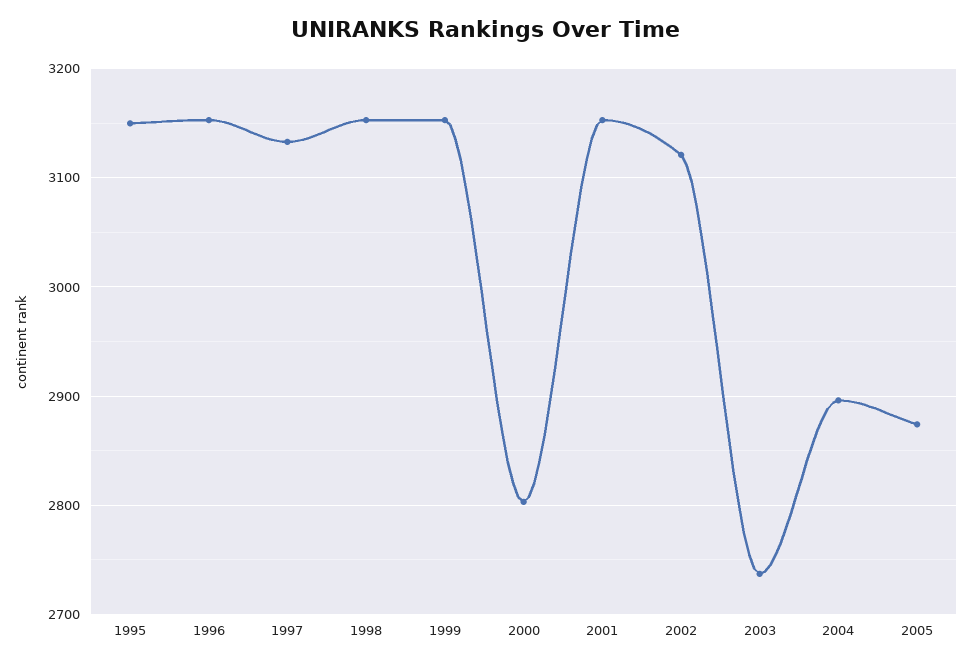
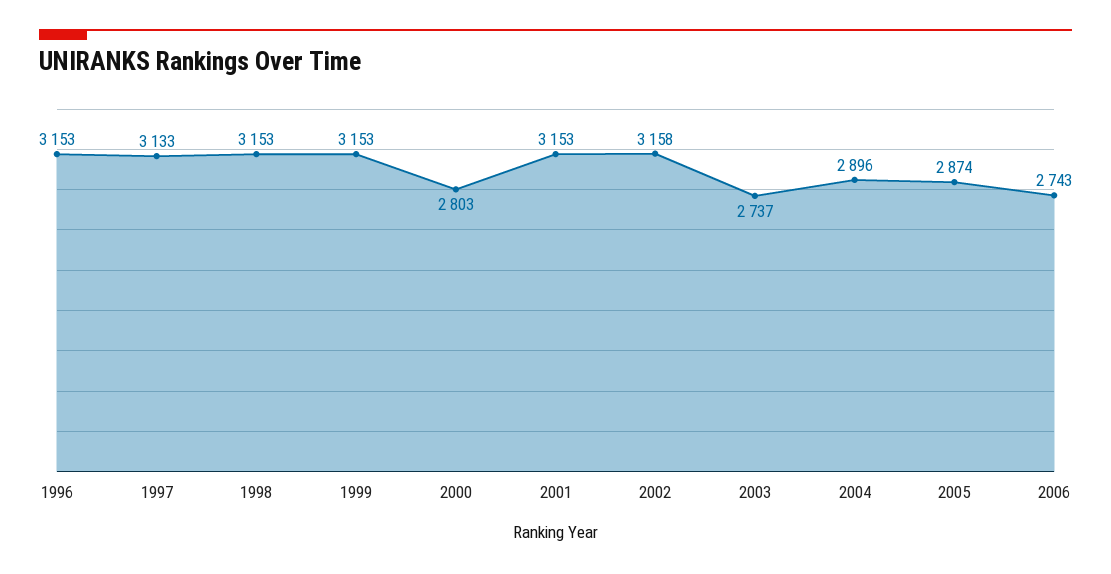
1995: 3150 -> none
2002: 3120 -> 3158
2006: none -> 2743

